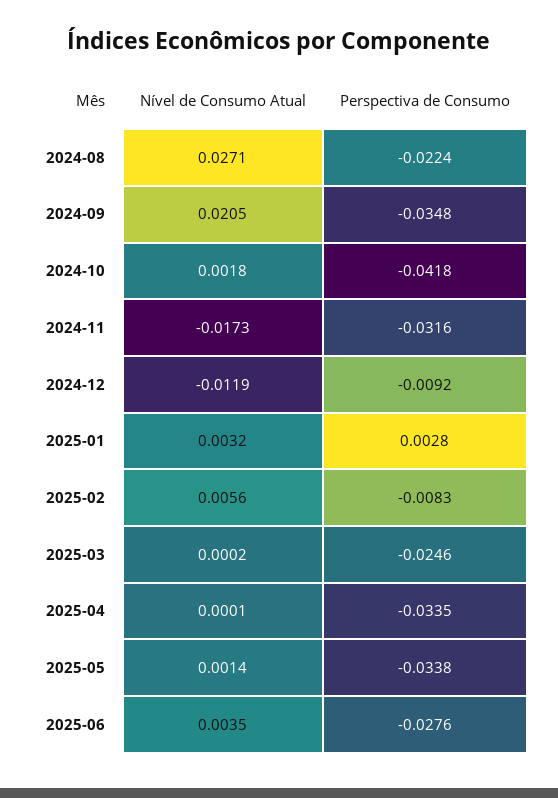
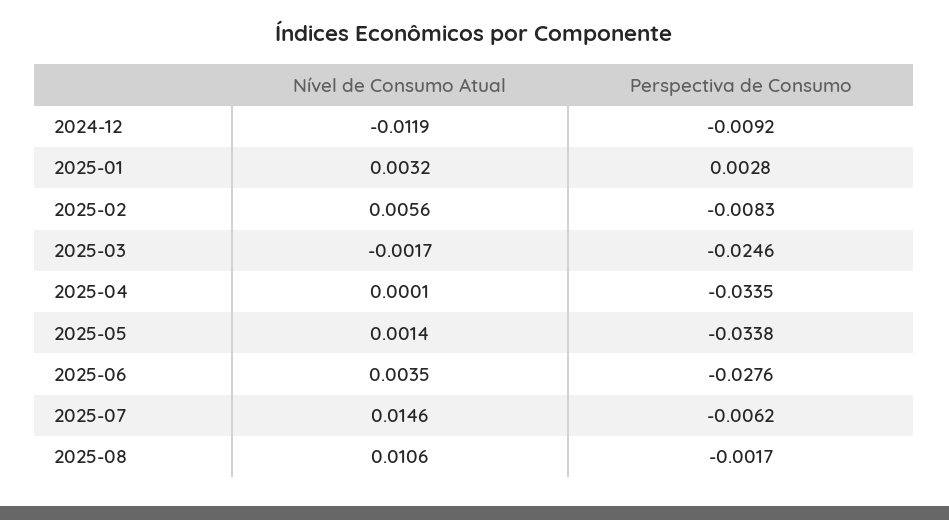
Nível de Consumo Atual, 2024-08: 0.0271 -> none
Perspectiva de Consumo, 2024-08: -0.0224 -> none
Nível de Consumo Atual, 2024-09: 0.0205 -> none
Perspectiva de Consumo, 2024-09: -0.0348 -> none
Nível de Consumo Atual, 2024-10: 0.0018 -> none
Perspectiva de Consumo, 2024-10: -0.0418 -> none
Nível de Consumo Atual, 2024-11: -0.0173 -> none
Perspectiva de Consumo, 2024-11: -0.0316 -> none
Nível de Consumo Atual, 2025-03: 0.0002 -> -0.0017
Nível de Consumo Atual, 2025-07: none -> 0.0146
Perspectiva de Consumo, 2025-07: none -> -0.0062
Nível de Consumo Atual, 2025-08: none -> 0.0106
Perspectiva de Consumo, 2025-08: none -> -0.0017

